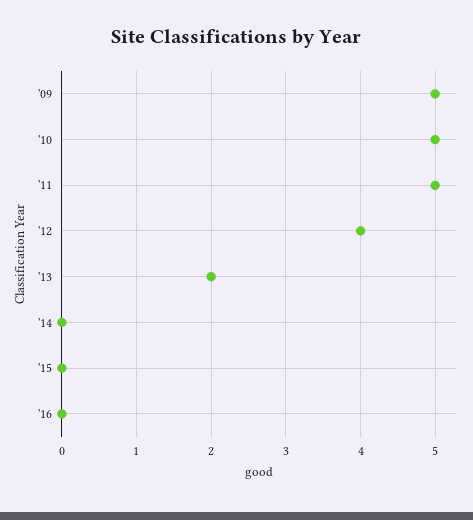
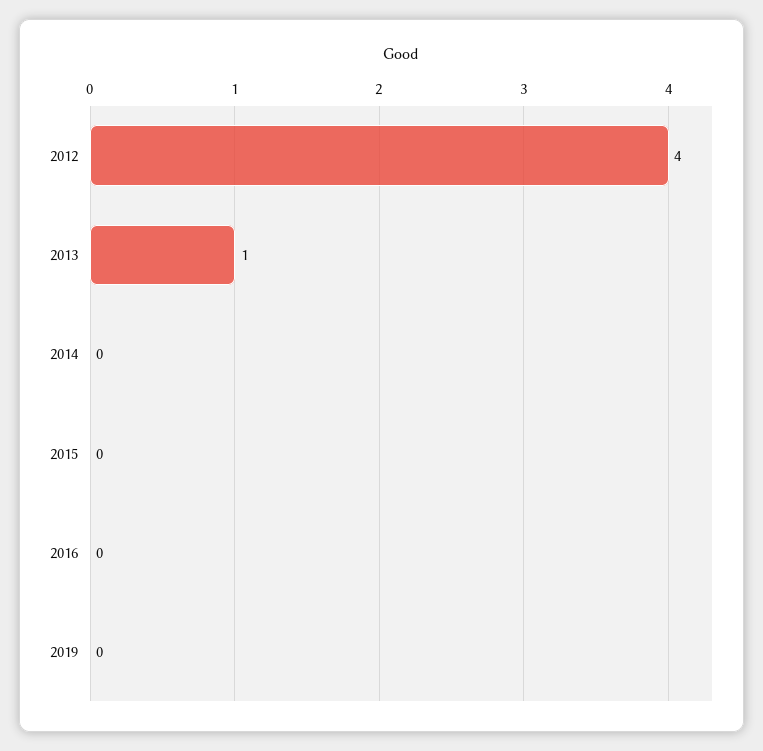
'09: 5 -> none
'10: 5 -> none
'11: 5 -> none
'13: 2 -> 1
2019: none -> 0

